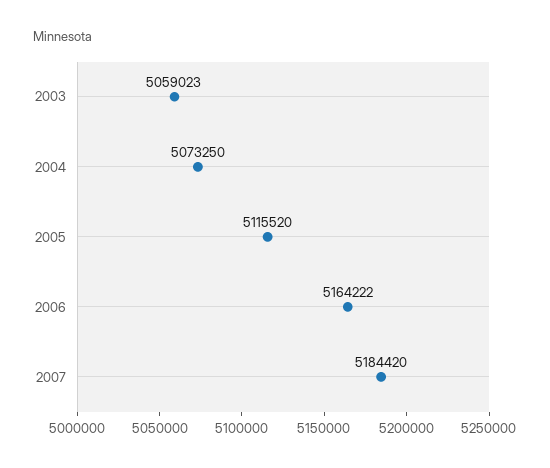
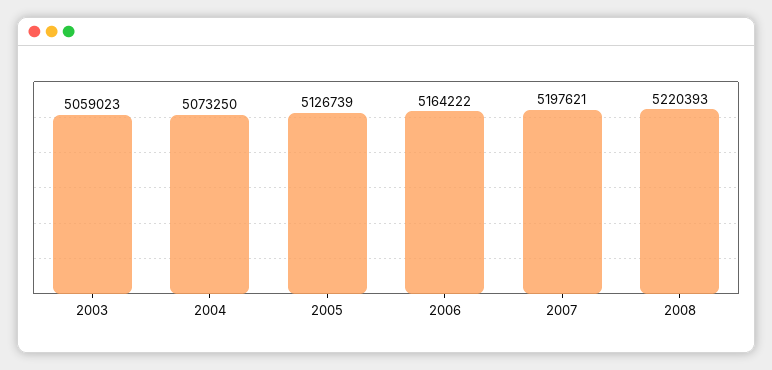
2005: 5115520 -> 5126739
2007: 5184420 -> 5197621
2008: none -> 5220393

